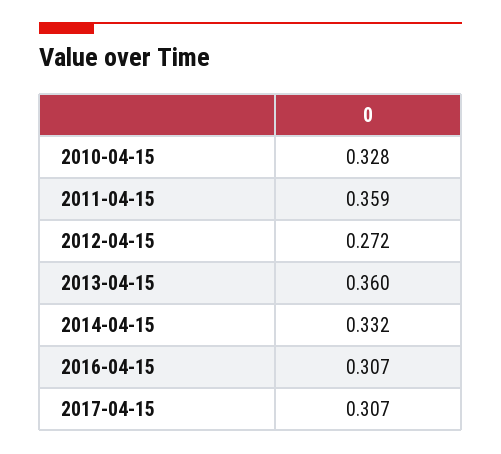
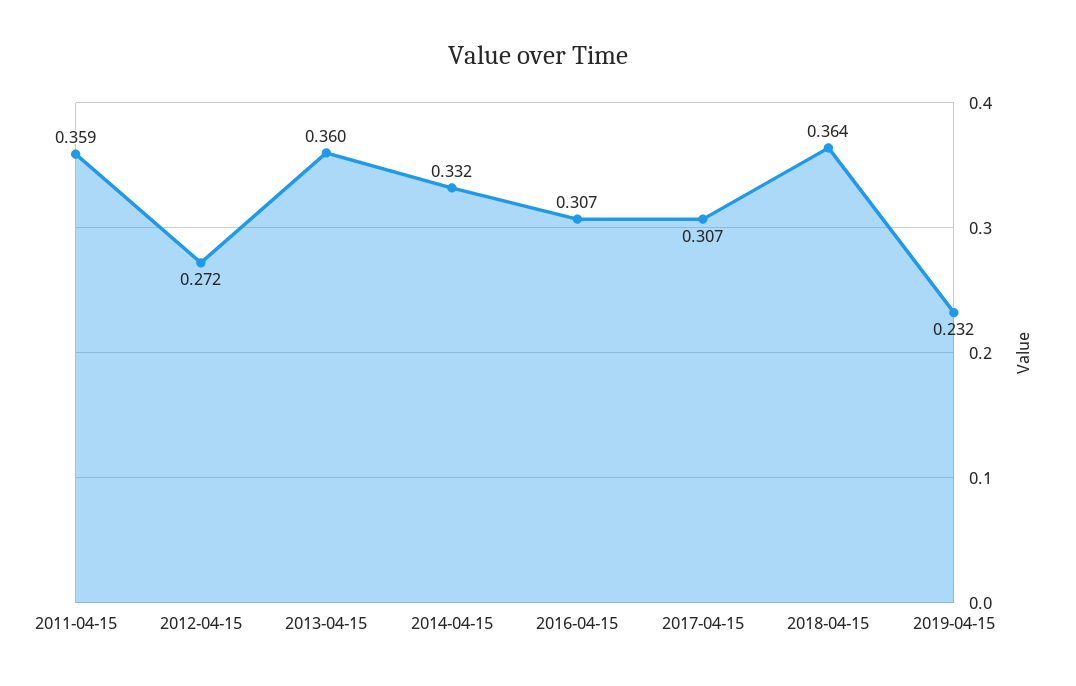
2010-04-15: 0.328 -> none
2018-04-15: none -> 0.364
2019-04-15: none -> 0.232

